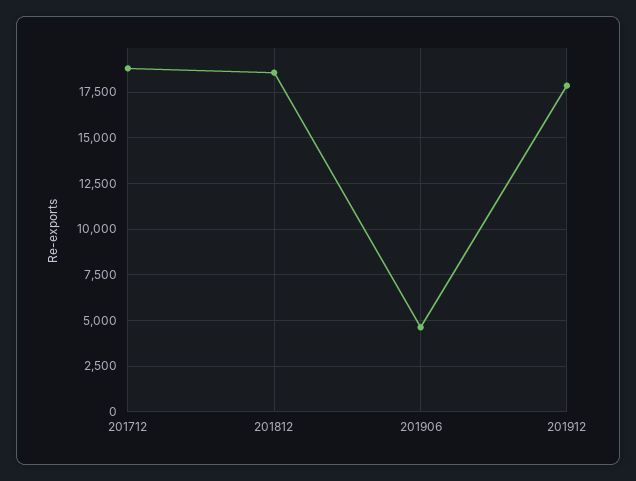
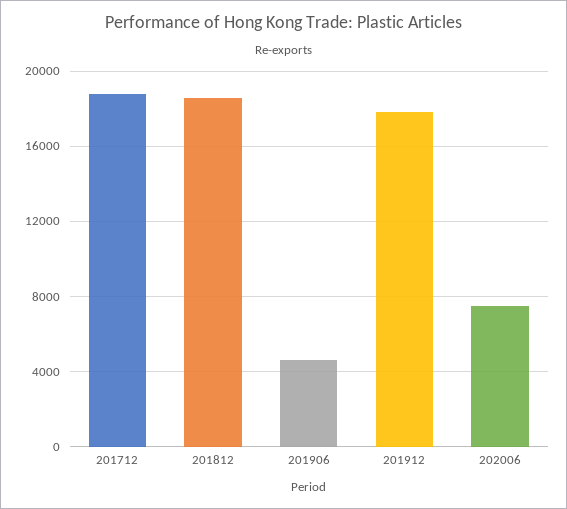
202006: none -> 7500

